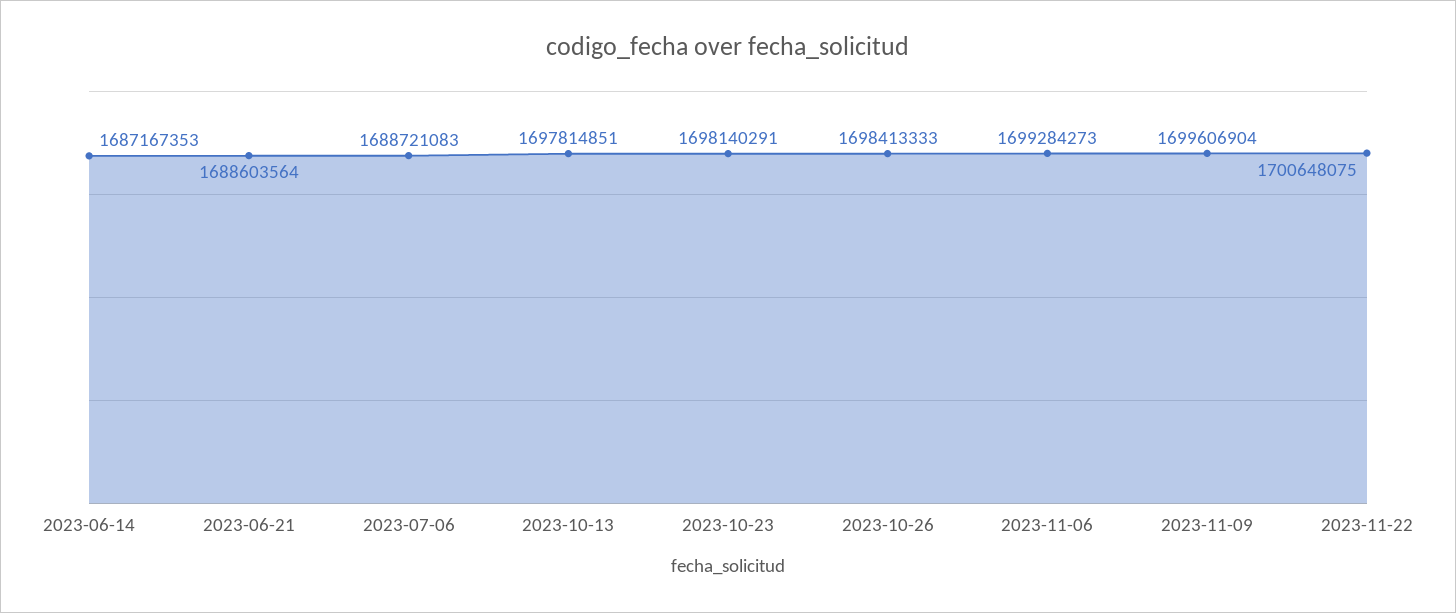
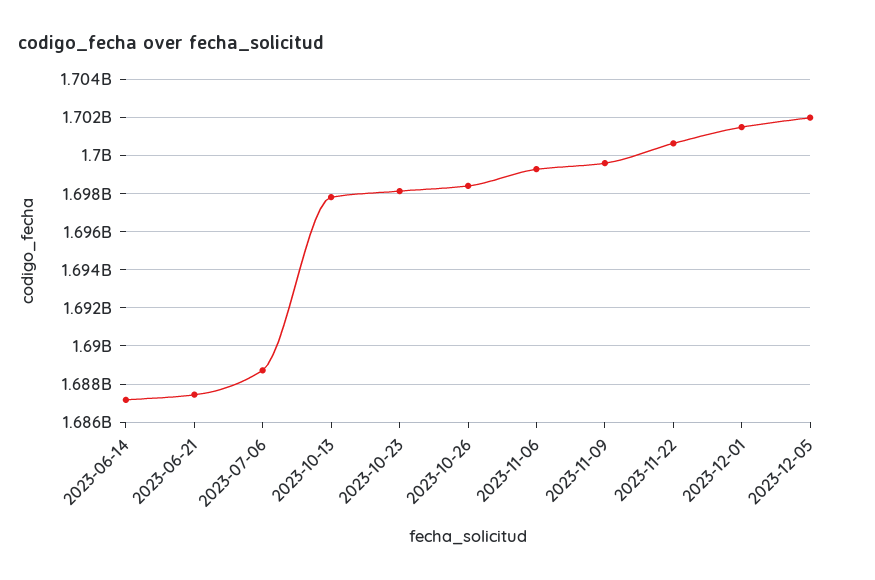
2023-06-21: 1688603564 -> 1687500000
2023-12-01: none -> 1701500000
2023-12-05: none -> 1702000000

